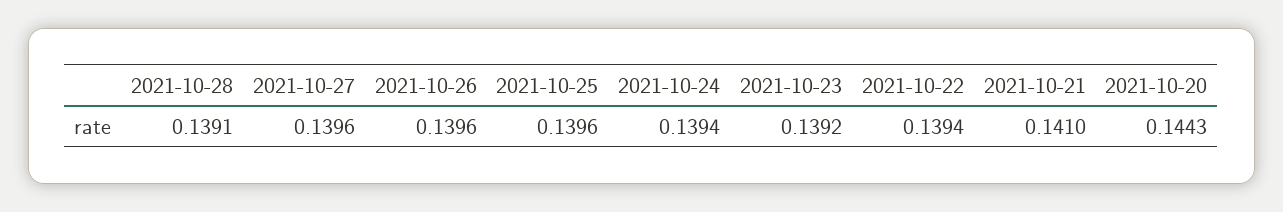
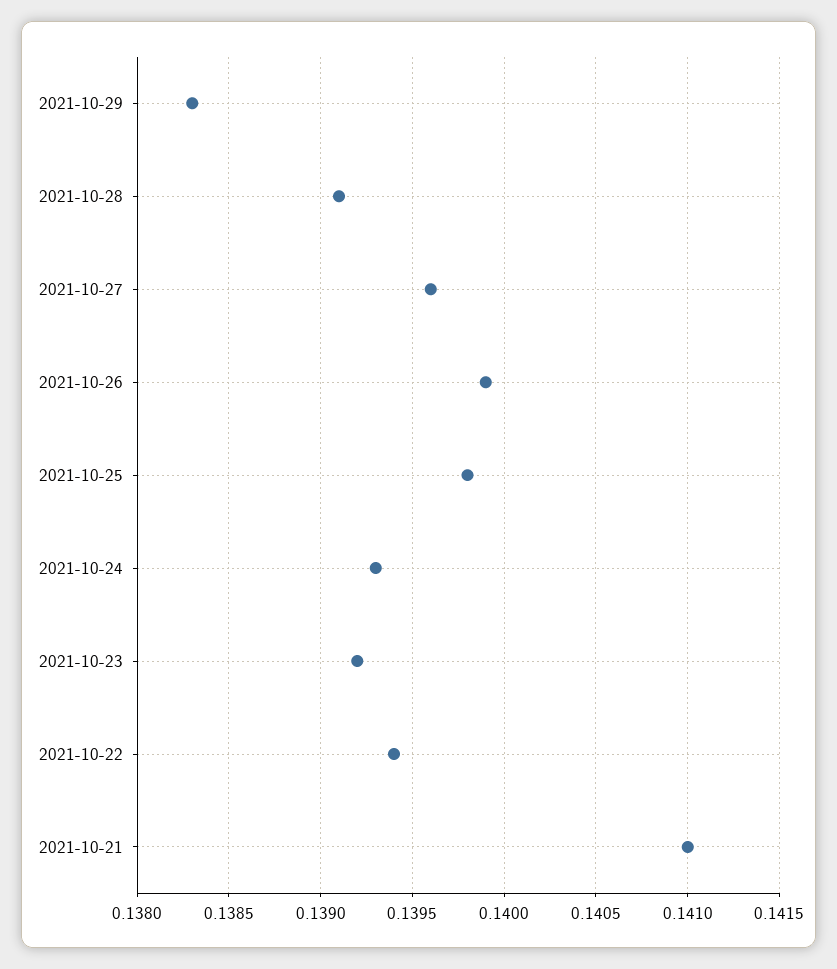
2021-10-26: 0.1396 -> 0.1399
2021-10-25: 0.1396 -> 0.1398
2021-10-24: 0.1394 -> 0.1393
2021-10-20: 0.1443 -> none
2021-10-29: none -> 0.1383

